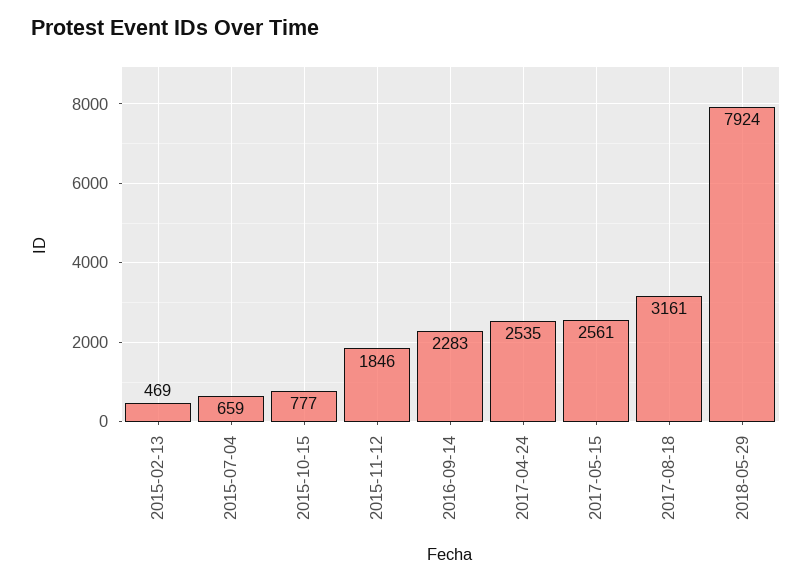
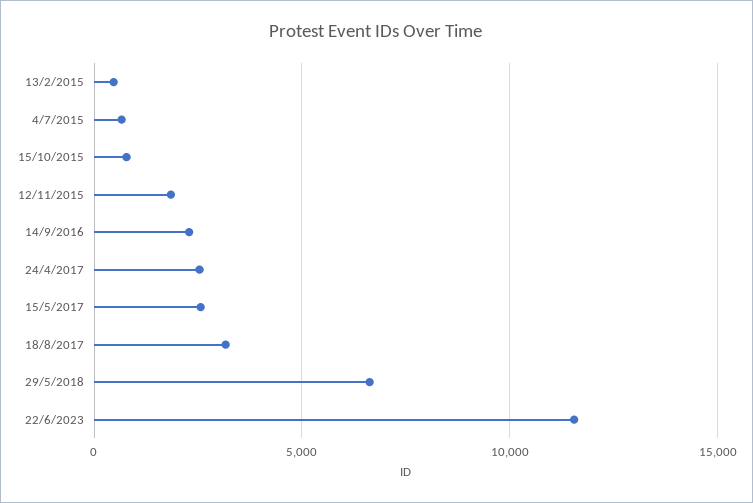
2018-05-29: 7924 -> 6500
22/6/2023: none -> 11500

